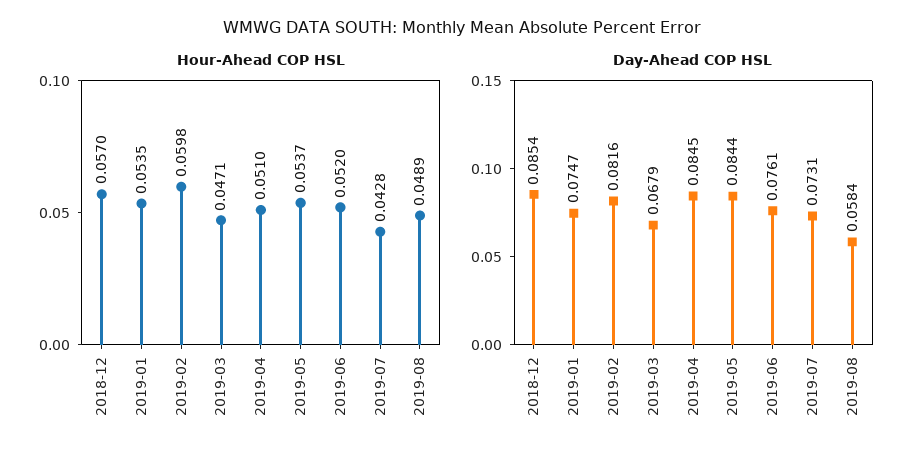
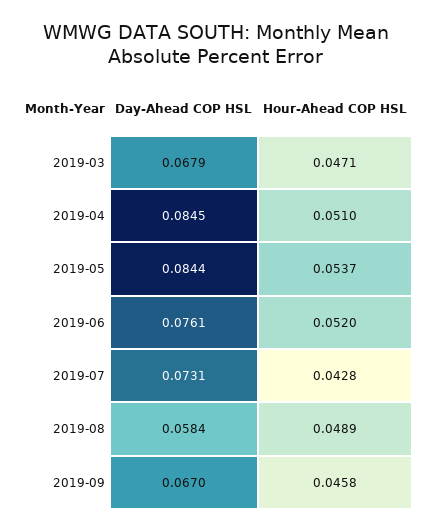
Hour-Ahead COP HSL, 2018-12: 0.057 -> none
Hour-Ahead COP HSL, 2019-01: 0.0535 -> none
Hour-Ahead COP HSL, 2019-02: 0.0598 -> none
Day-Ahead COP HSL, 2018-12: 0.0854 -> none
Day-Ahead COP HSL, 2019-01: 0.0747 -> none
Day-Ahead COP HSL, 2019-02: 0.0816 -> none
Day-Ahead COP HSL, 2019-09: none -> 0.067
Hour-Ahead COP HSL, 2019-09: none -> 0.0458

